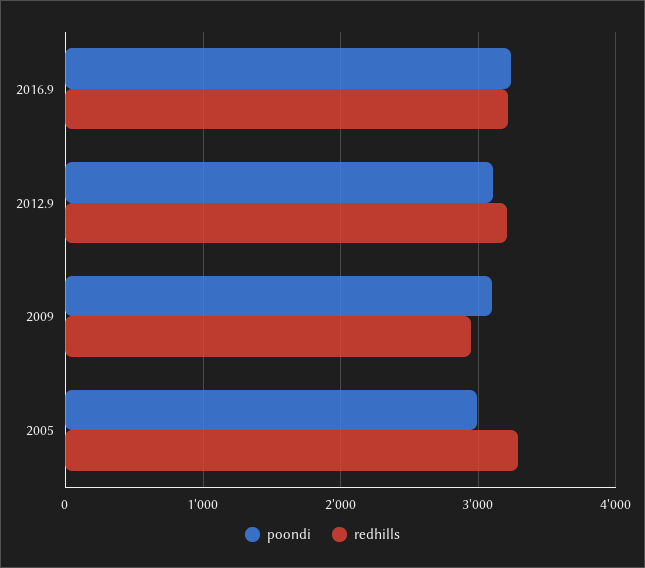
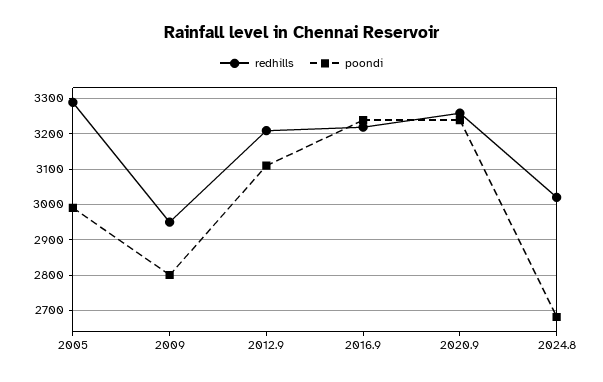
poondi, 2009: 3100 -> 2800
redhills, 2020.9: none -> 3260
poondi, 2020.9: none -> 3240
redhills, 2024.8: none -> 3020
poondi, 2024.8: none -> 2680

